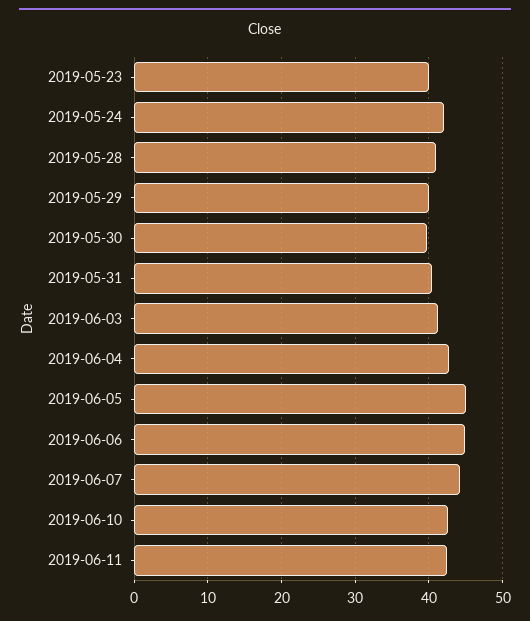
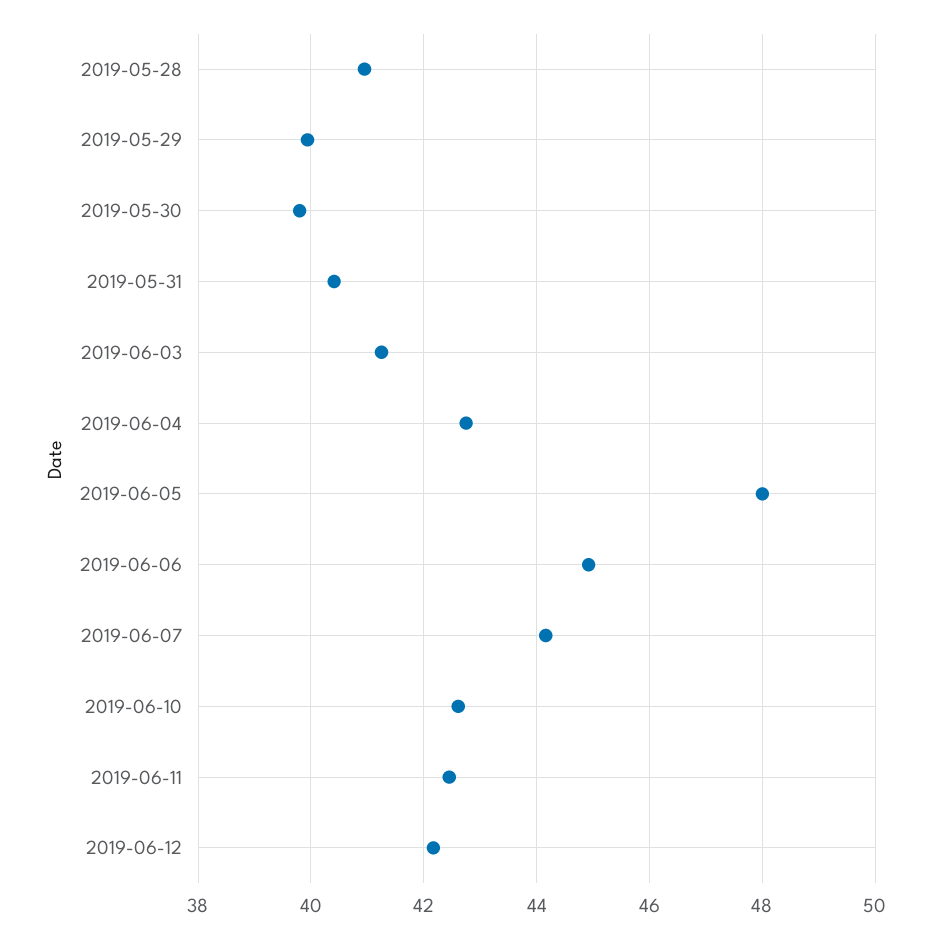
2019-05-23: 40 -> none
2019-05-24: 42 -> none
2019-06-05: 45 -> 48
2019-06-12: none -> 42.2

